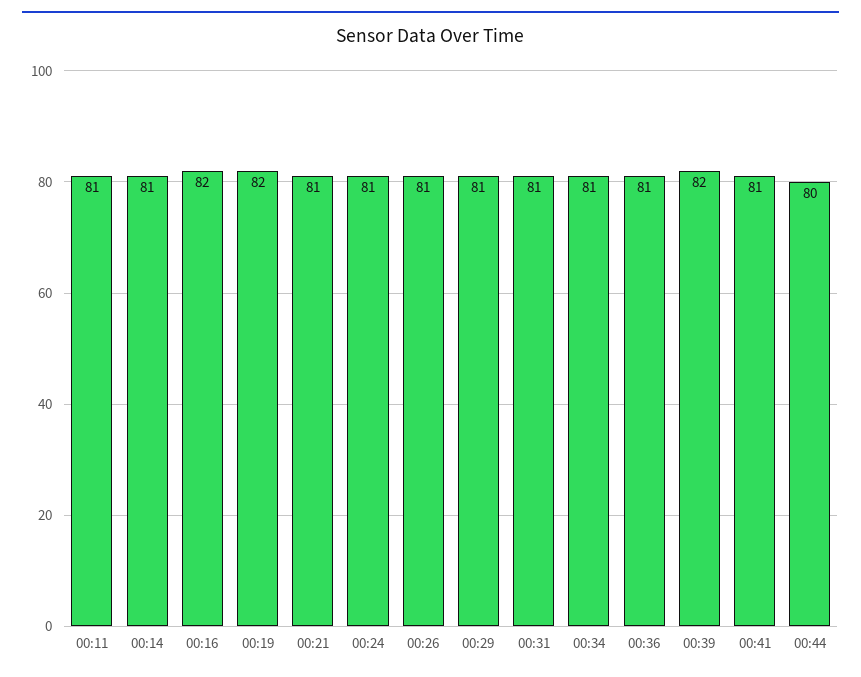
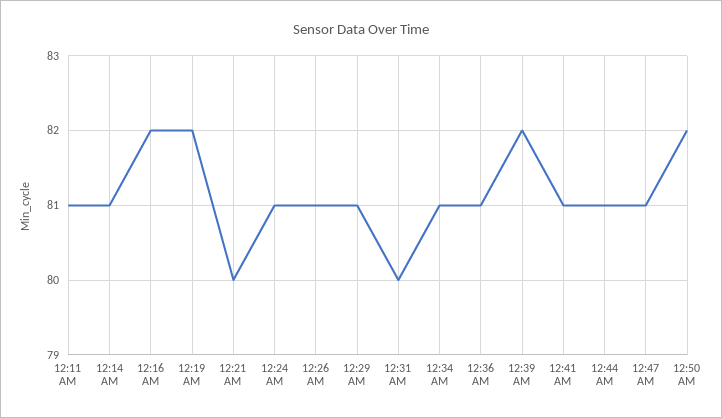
00:21: 81 -> 80
00:31: 81 -> 80
00:44: 80 -> 81
12:47 AM: none -> 81
12:50 AM: none -> 82

